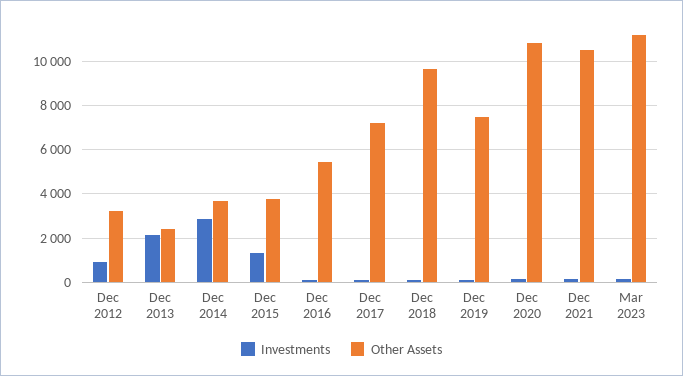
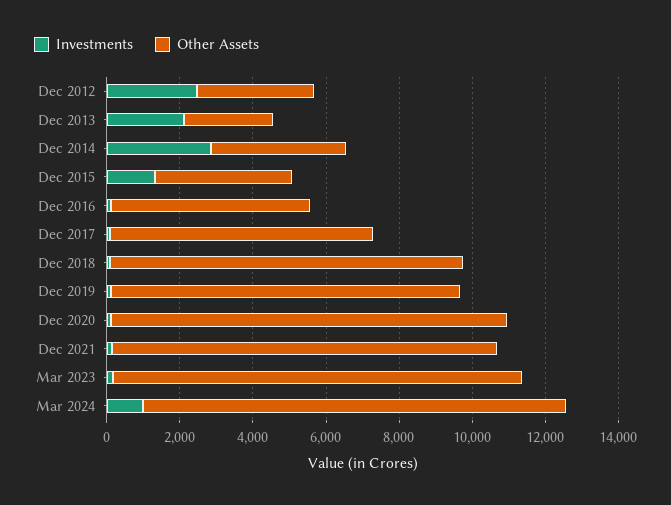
Investments, Dec 2012: 1000 -> 2500
Other Assets, Dec 2019: 7500 -> 9500
Investments, Mar 2024: none -> 1000
Other Assets, Mar 2024: none -> 11500

